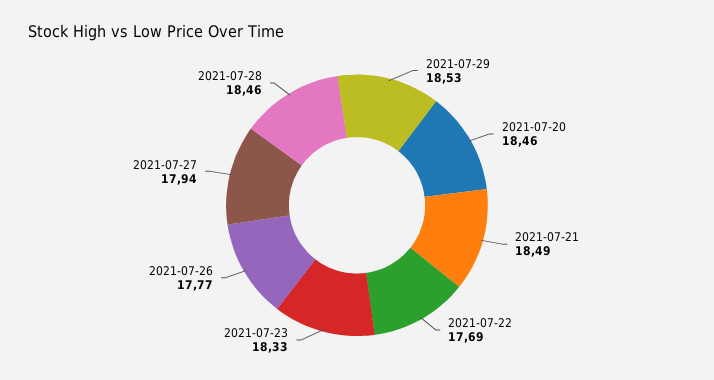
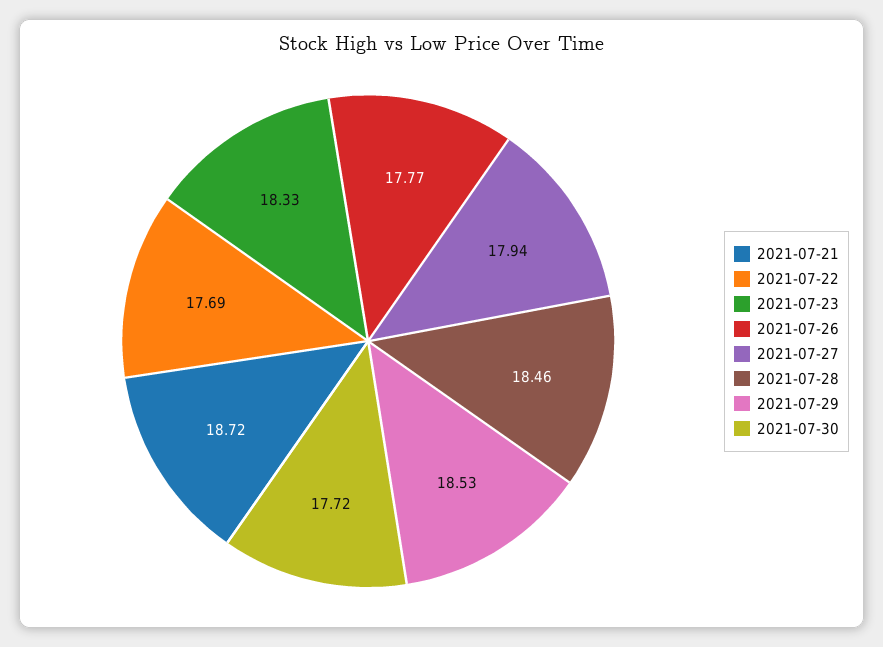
2021-07-20: 18.46 -> none
2021-07-21: 18.49 -> 18.72
2021-07-30: none -> 17.72

